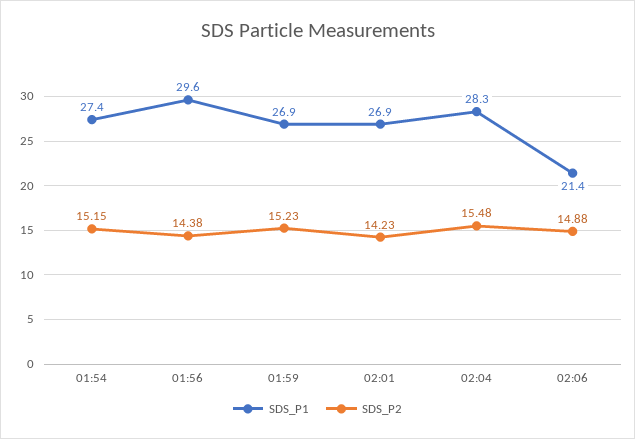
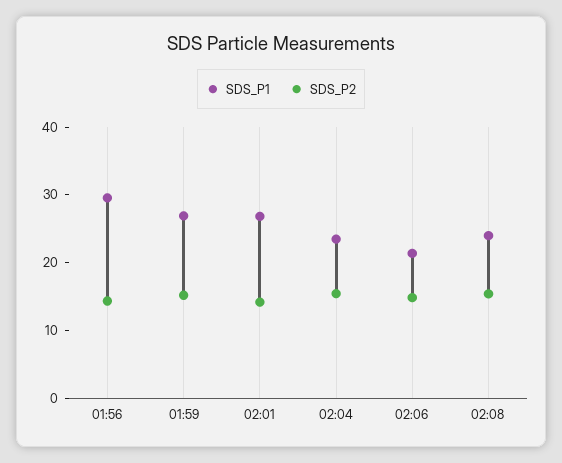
SDS_P1, 01:54: 27.4 -> none
SDS_P2, 01:54: 15.15 -> none
SDS_P1, 02:04: 28.3 -> 24
SDS_P1, 02:08: none -> 24
SDS_P2, 02:08: none -> 16

